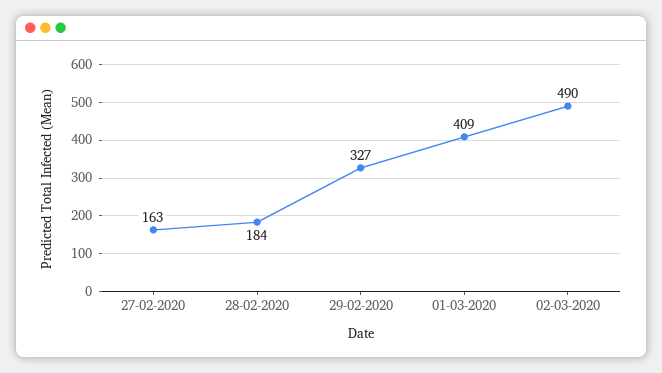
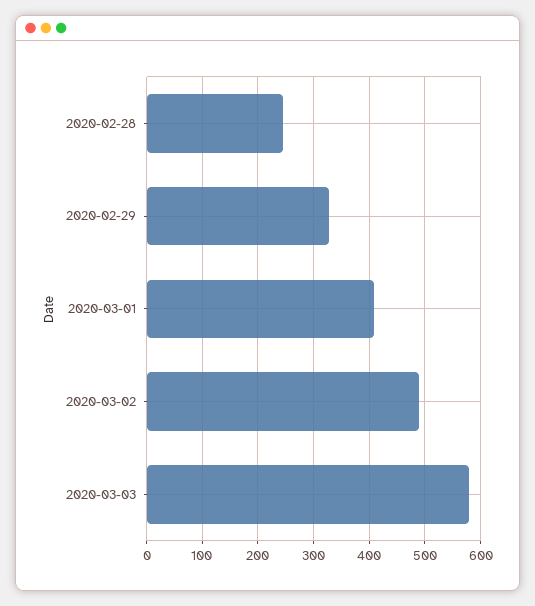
27-02-2020: 163 -> none
28-02-2020: 184 -> 240
2020-03-03: none -> 580

